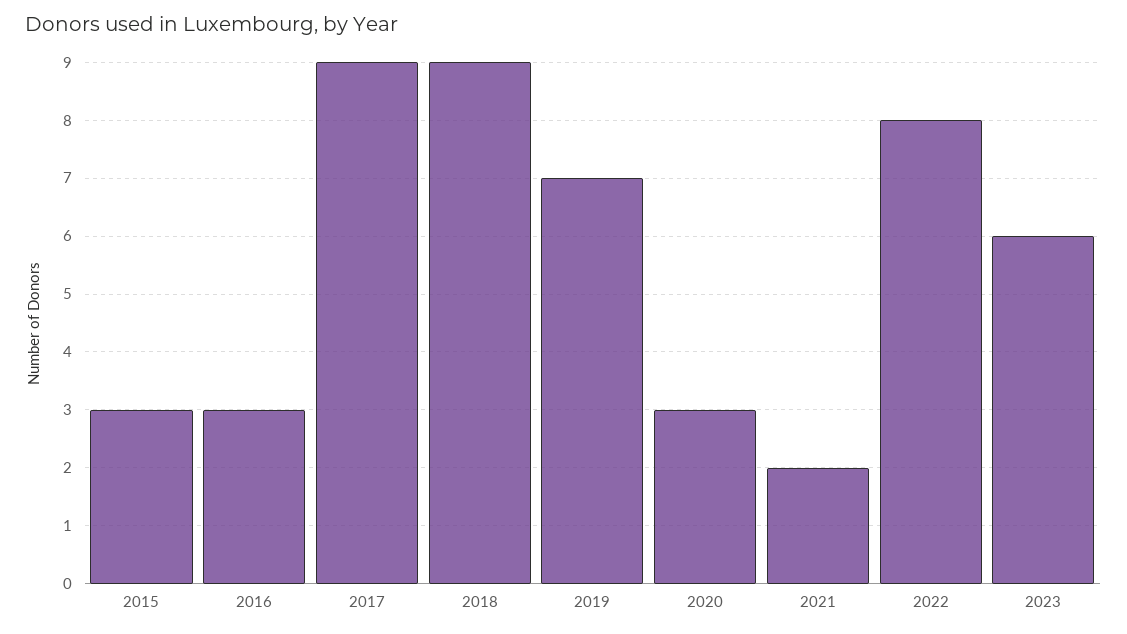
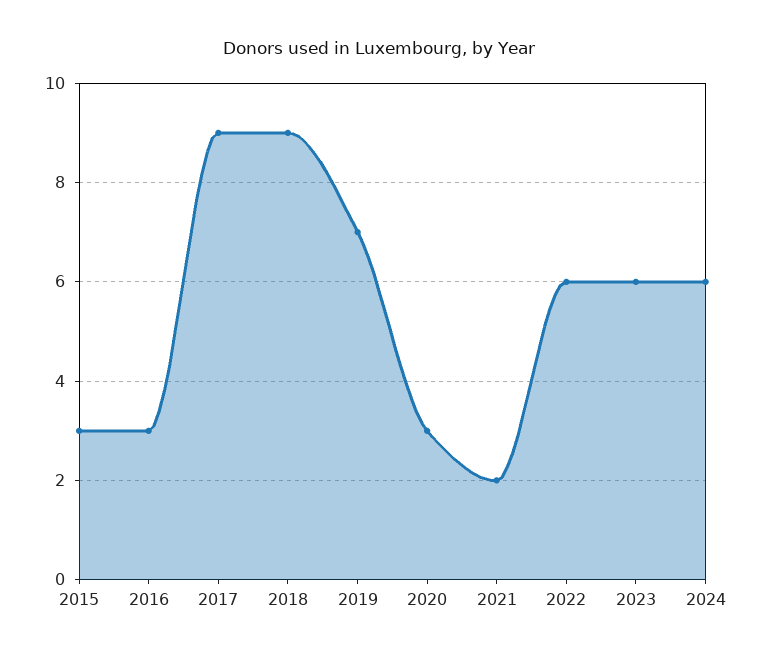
2022: 8 -> 6
2024: none -> 6

